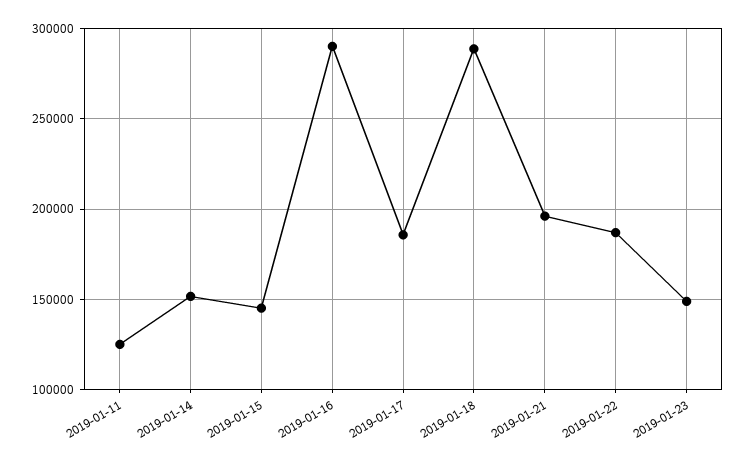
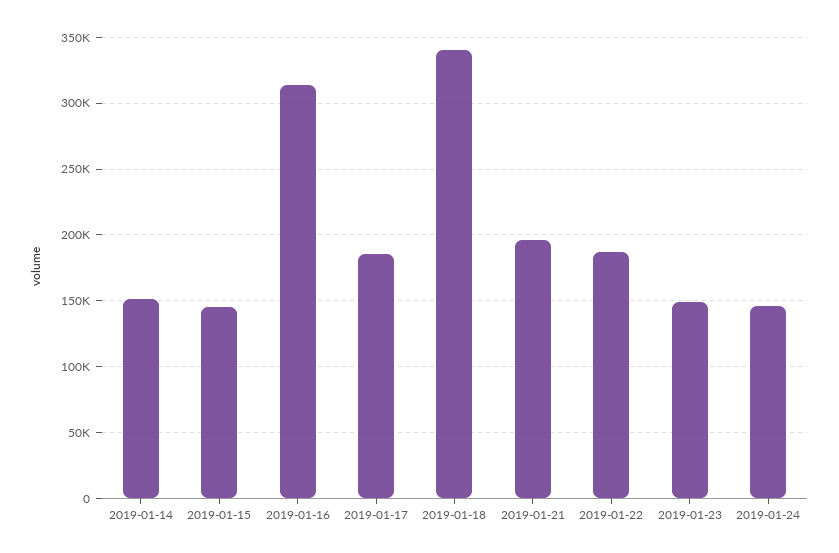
2019-01-11: 125000 -> none
2019-01-16: 290000 -> 315000
2019-01-18: 290000 -> 340000
2019-01-24: none -> 145000

